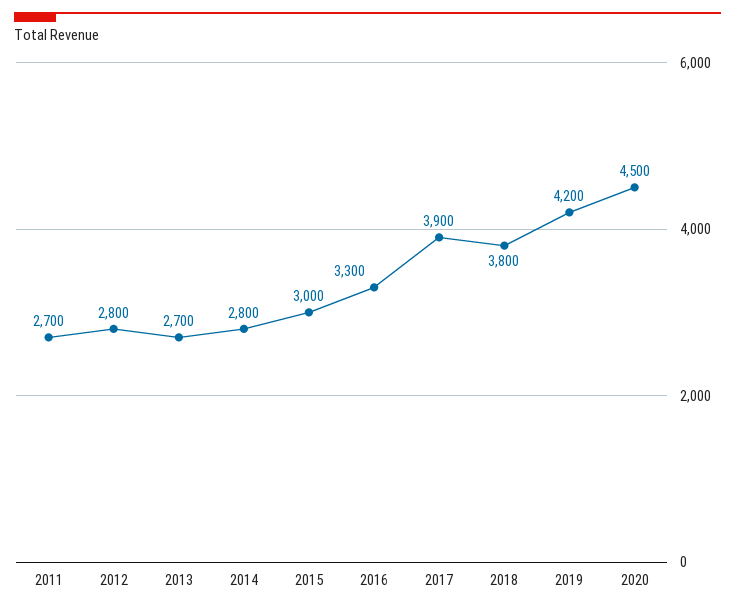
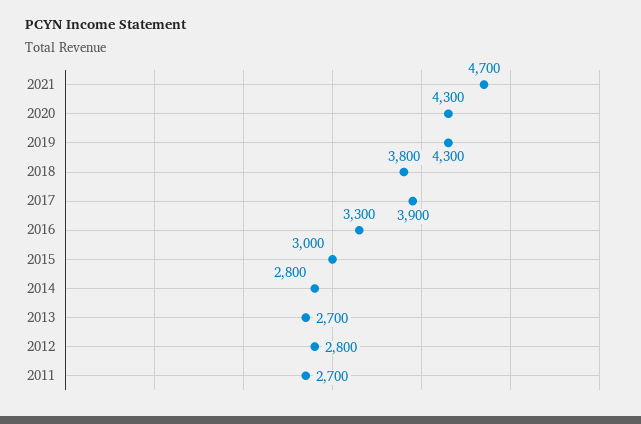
2019: 4200 -> 4300
2020: 4500 -> 4300
2021: none -> 4700

